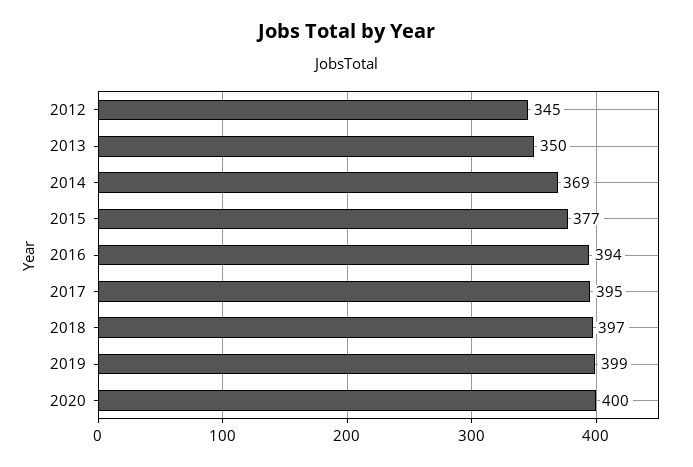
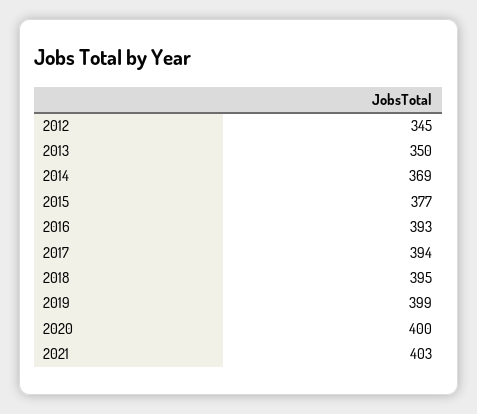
2016: 394 -> 393
2017: 395 -> 394
2018: 397 -> 395
2021: none -> 403

